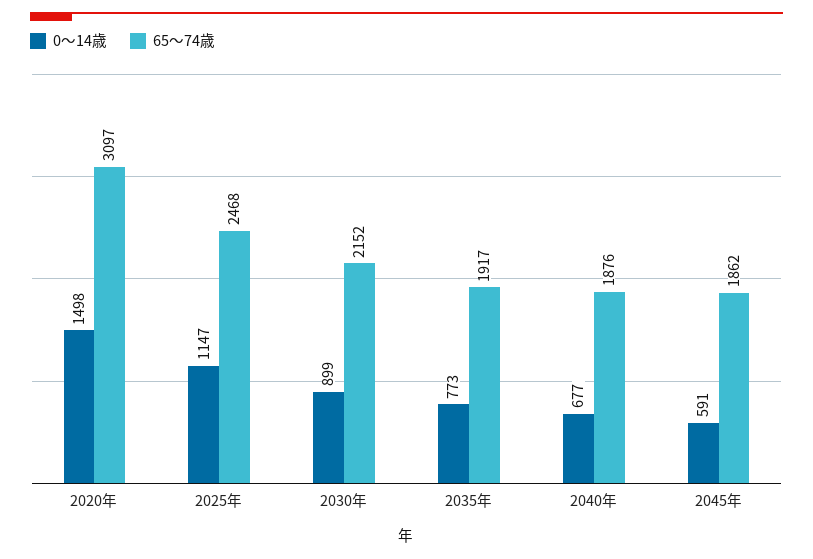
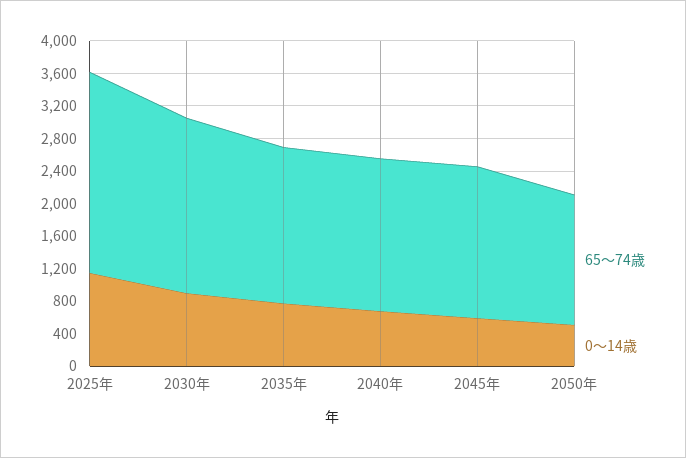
0～14歳, 2020年: 1498 -> none
65～74歳, 2020年: 3097 -> none
65～74歳, 2050年: none -> 1600
0～14歳, 2050年: none -> 500

